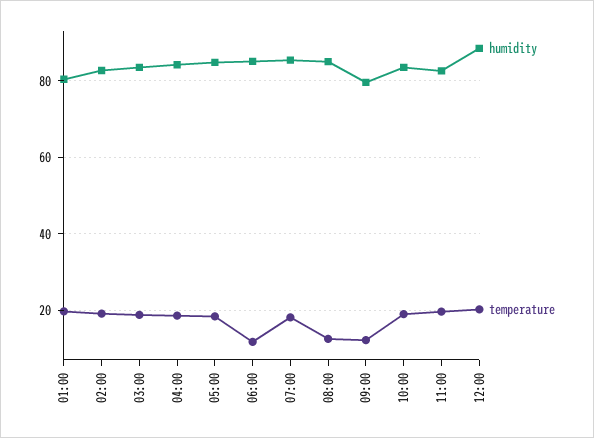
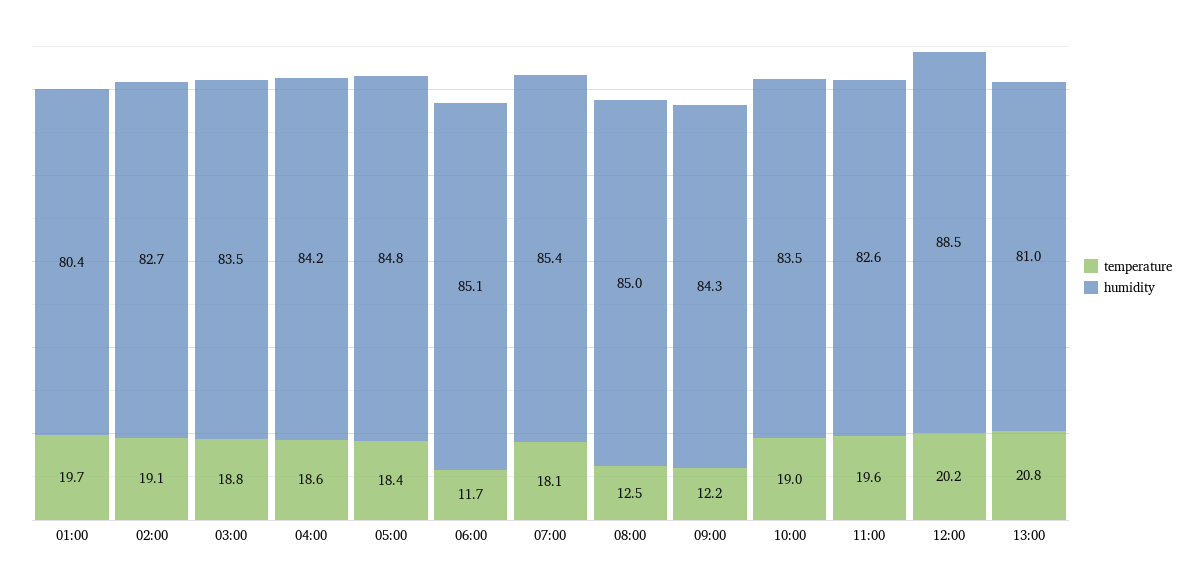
humidity, 09:00: 80 -> 84.3
temperature, 13:00: none -> 20.8
humidity, 13:00: none -> 81

